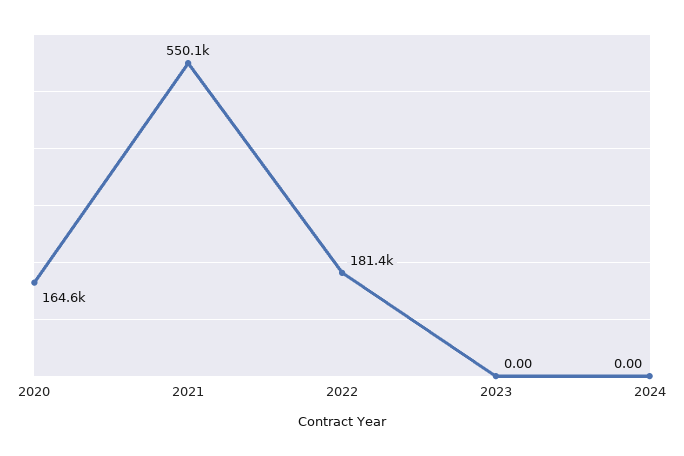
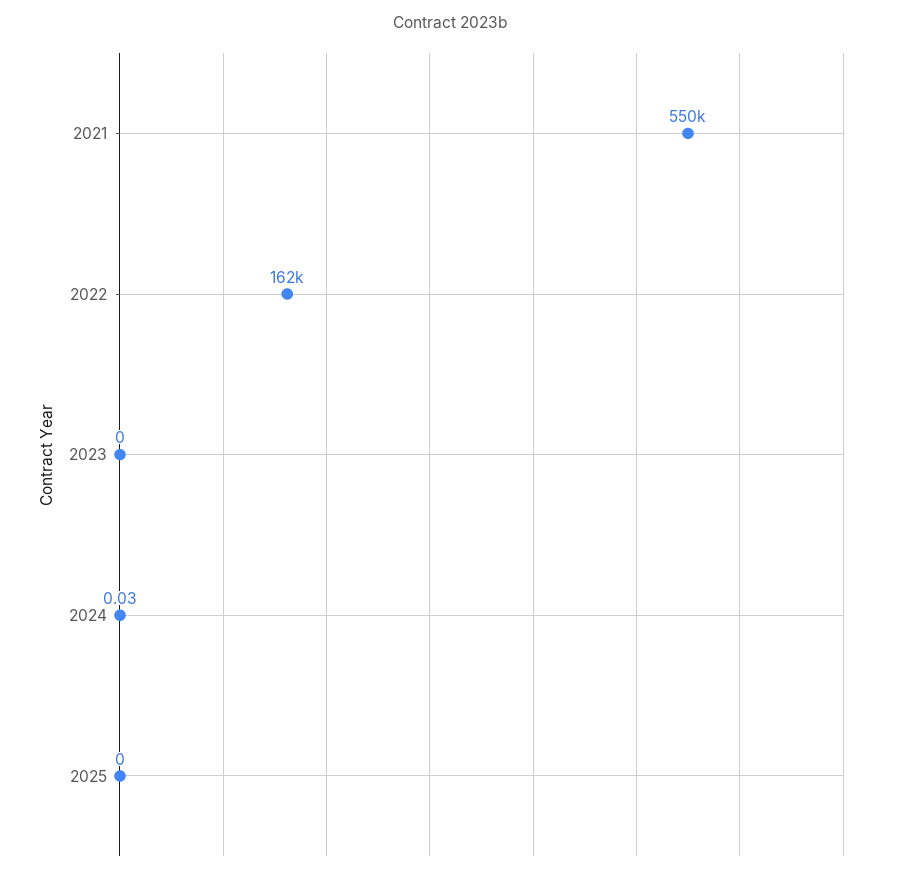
2020: 164600 -> none
2022: 181400 -> 162000
2024: 0 -> 0.03
2025: none -> 0

